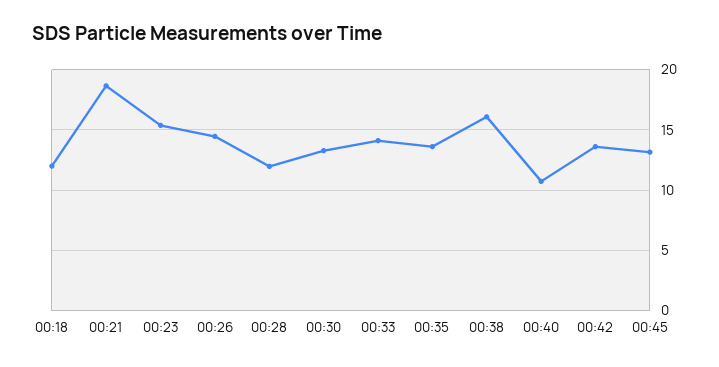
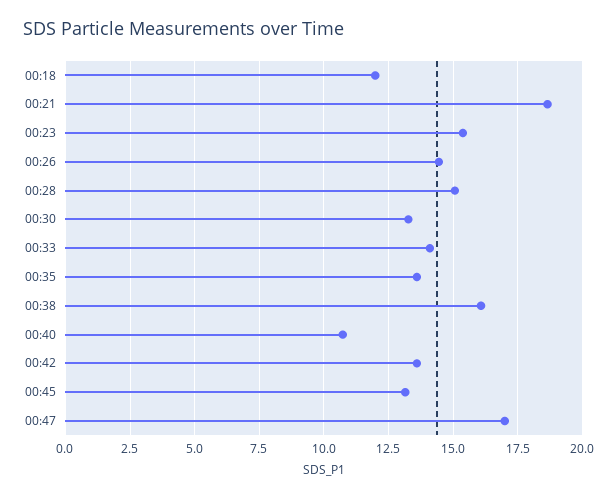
00:28: 12 -> 15
00:47: none -> 17

